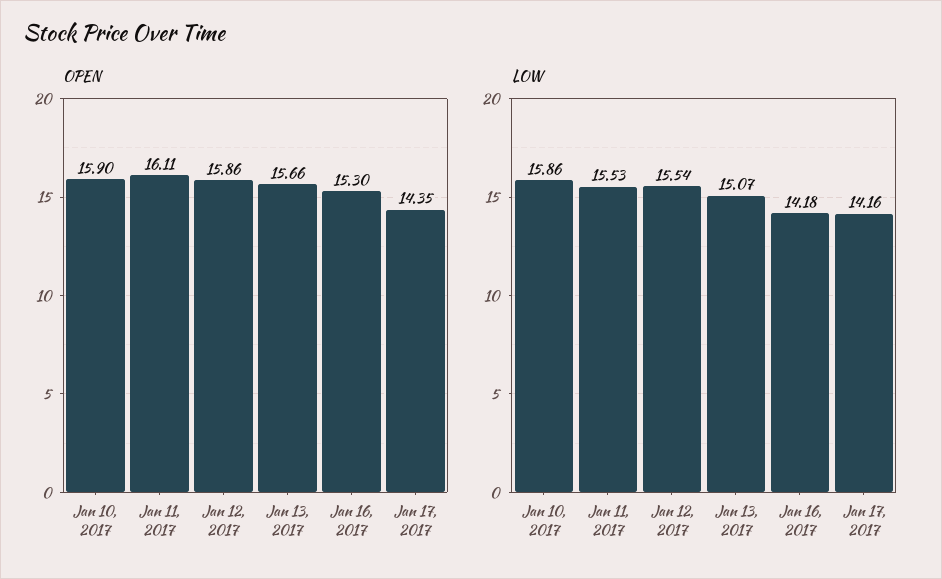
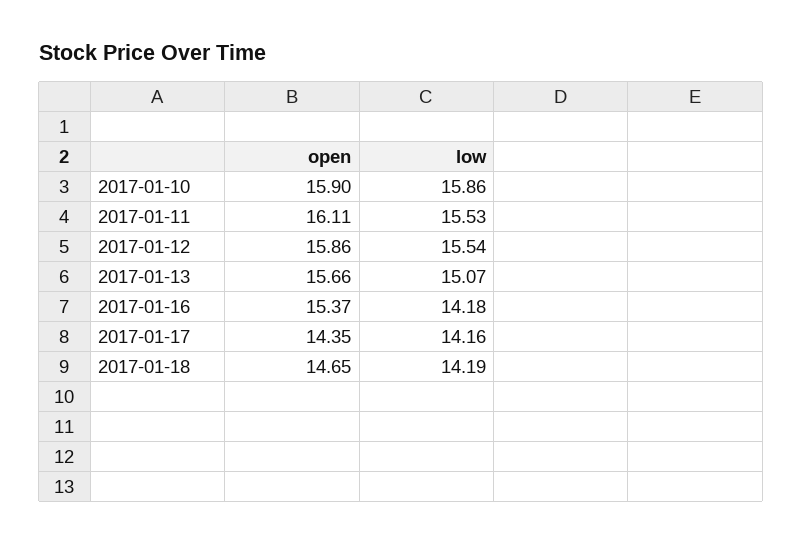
OPEN, Jan 16, 2017: 15.3 -> 15.37
OPEN, 2017-01-18: none -> 14.65
LOW, 2017-01-18: none -> 14.19

